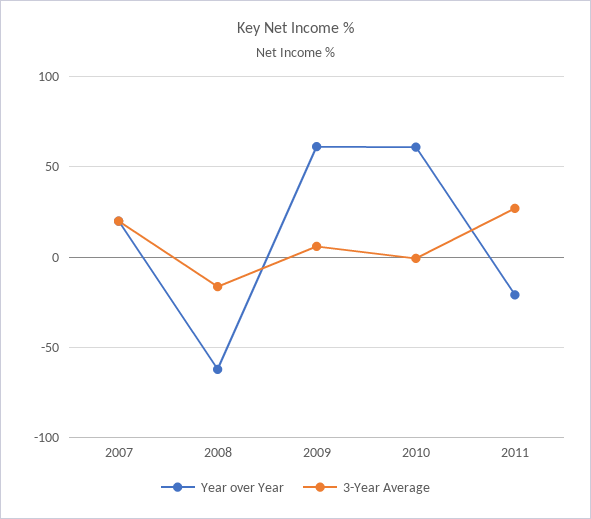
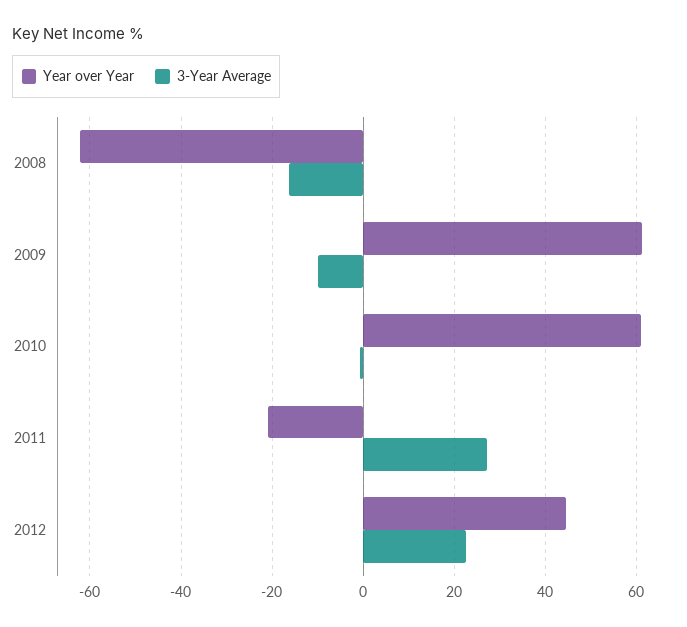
Year over Year, 2007: 20 -> none
3-Year Average, 2007: 20 -> none
3-Year Average, 2009: 5 -> -10
Year over Year, 2012: none -> 44
3-Year Average, 2012: none -> 22

